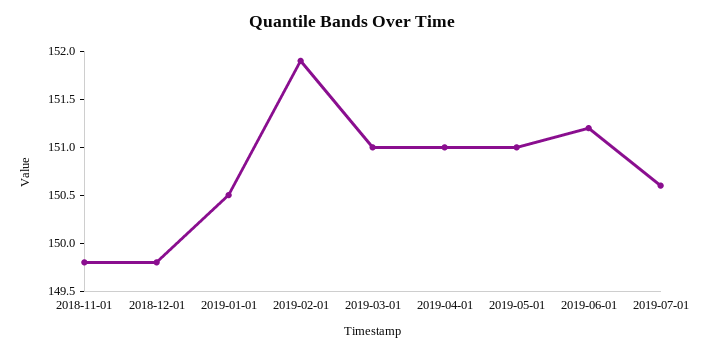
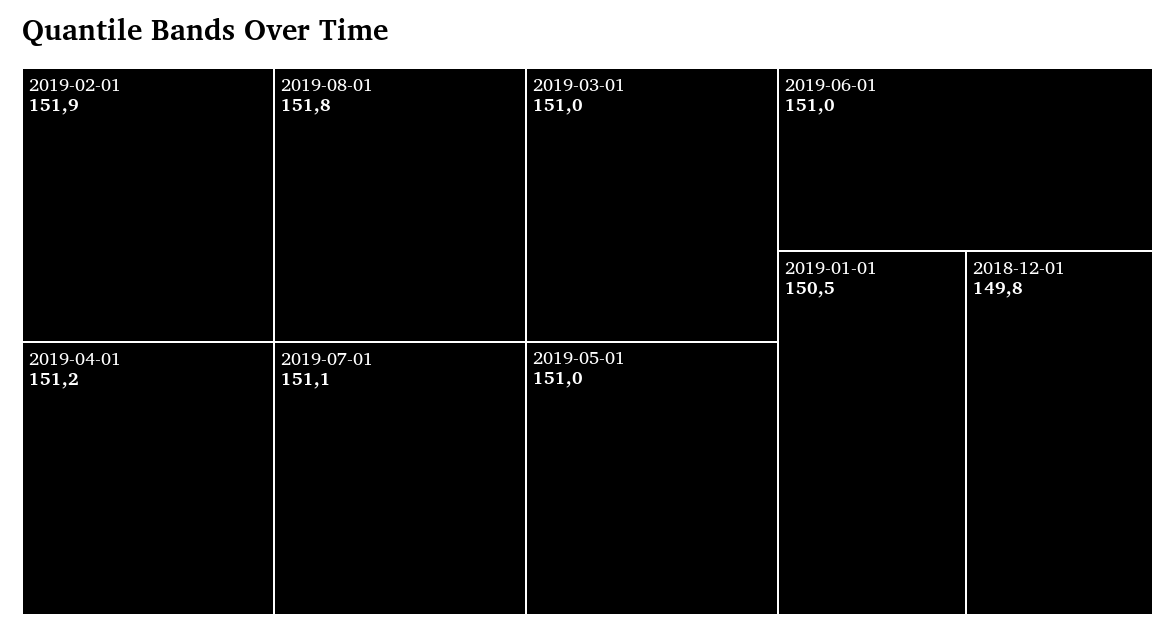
2018-11-01: 149.8 -> none
2019-04-01: 151 -> 151.2
2019-06-01: 151.2 -> 151
2019-07-01: 150.6 -> 151.1
2019-08-01: none -> 151.8

